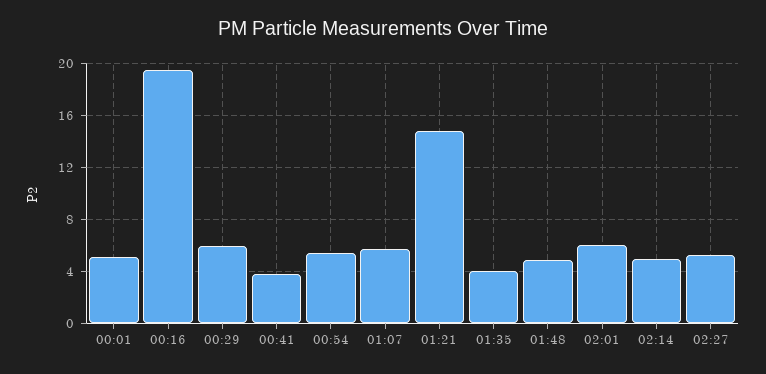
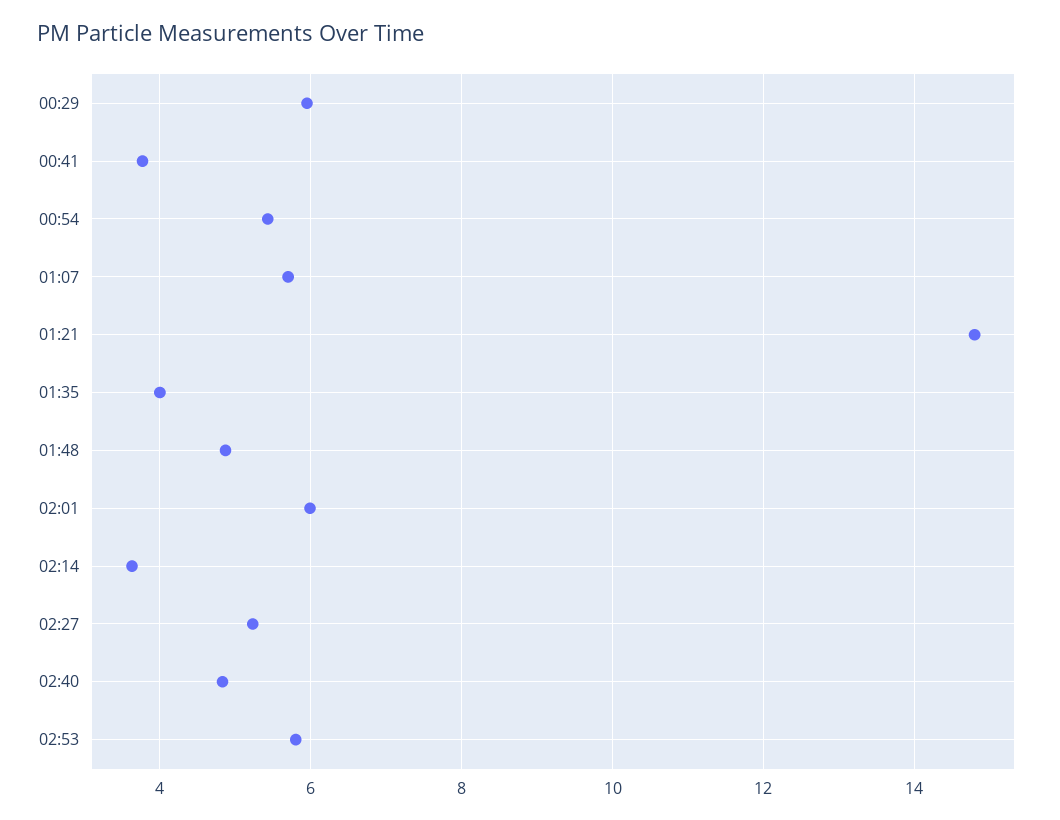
00:01: 5 -> none
00:16: 19.5 -> none
02:14: 5 -> 3.6
02:40: none -> 4.8
02:53: none -> 5.8

